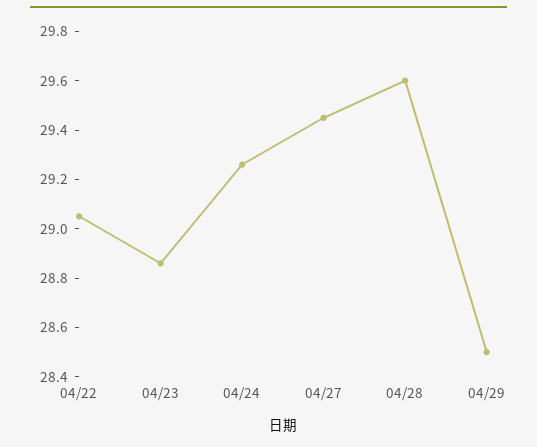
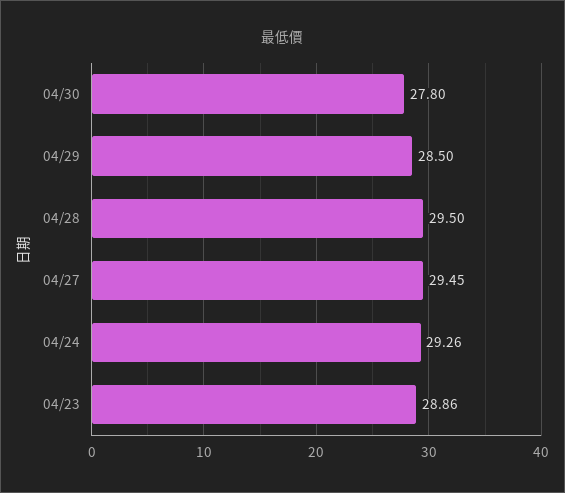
04/22: 29.05 -> none
04/28: 29.6 -> 29.5
04/30: none -> 27.8

